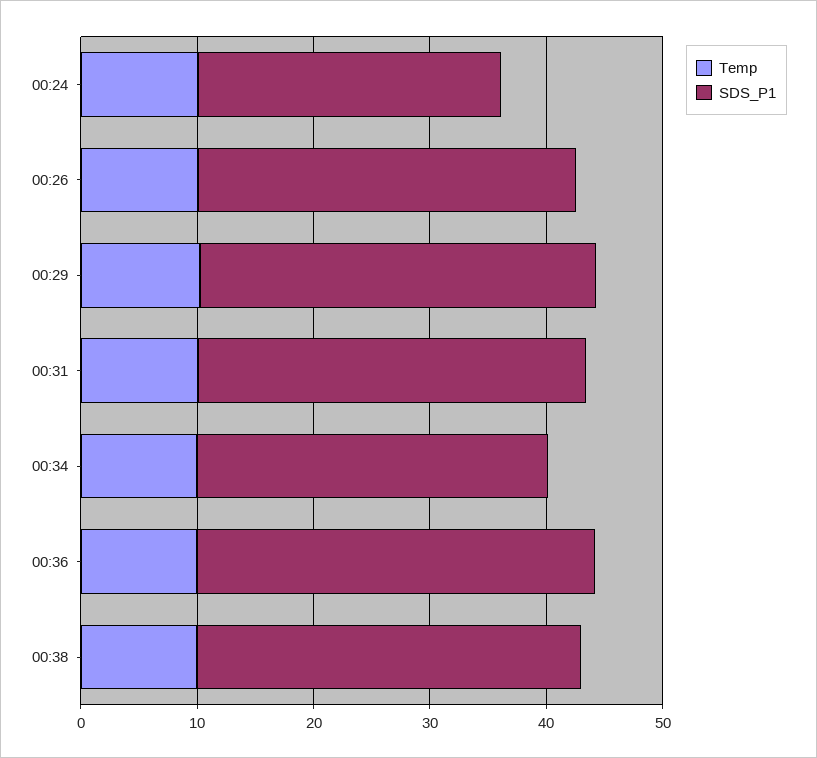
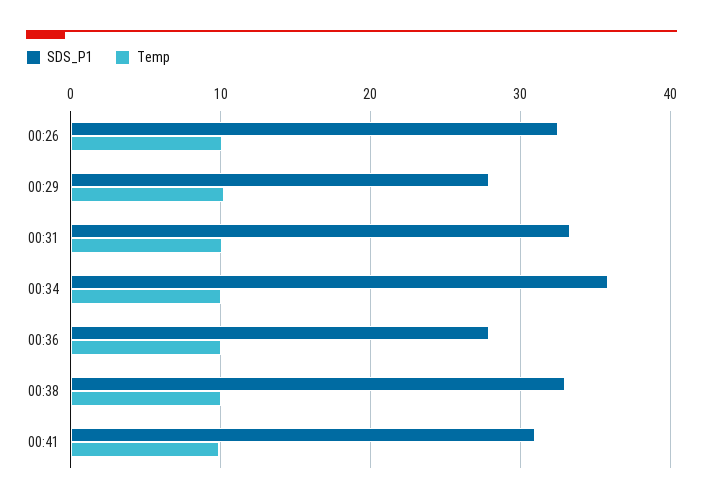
Temp, 00:24: 10 -> none
SDS_P1, 00:24: 26 -> none
SDS_P1, 00:29: 34 -> 28
SDS_P1, 00:34: 30 -> 36
SDS_P1, 00:36: 34 -> 28
SDS_P1, 00:41: none -> 31
Temp, 00:41: none -> 10

